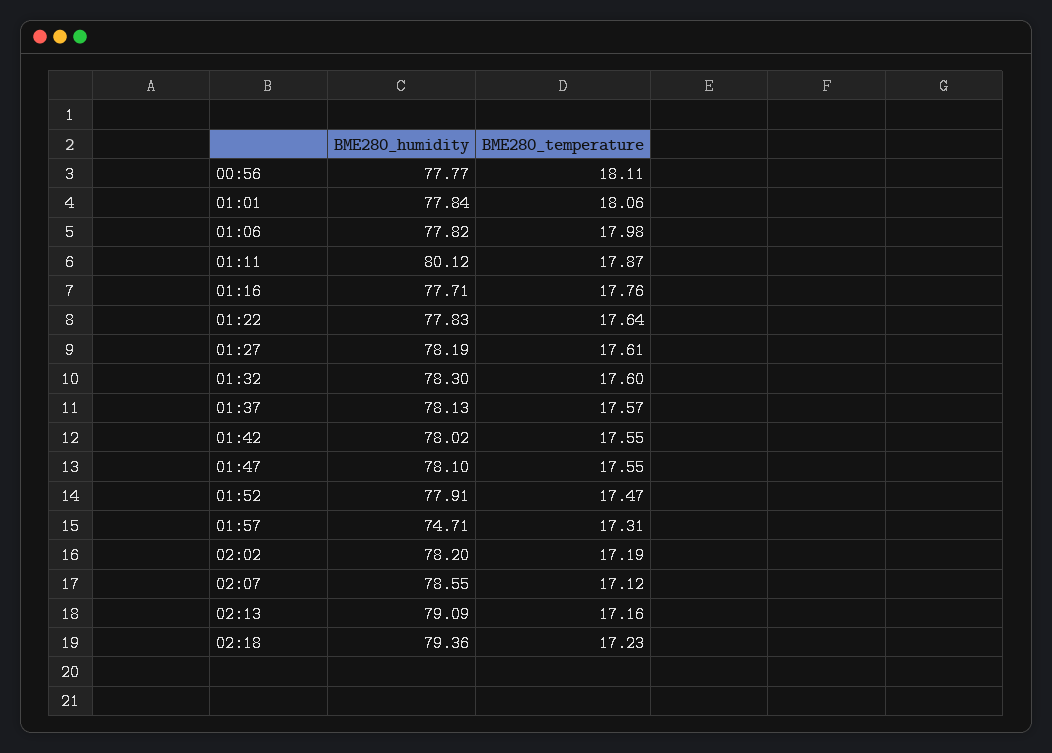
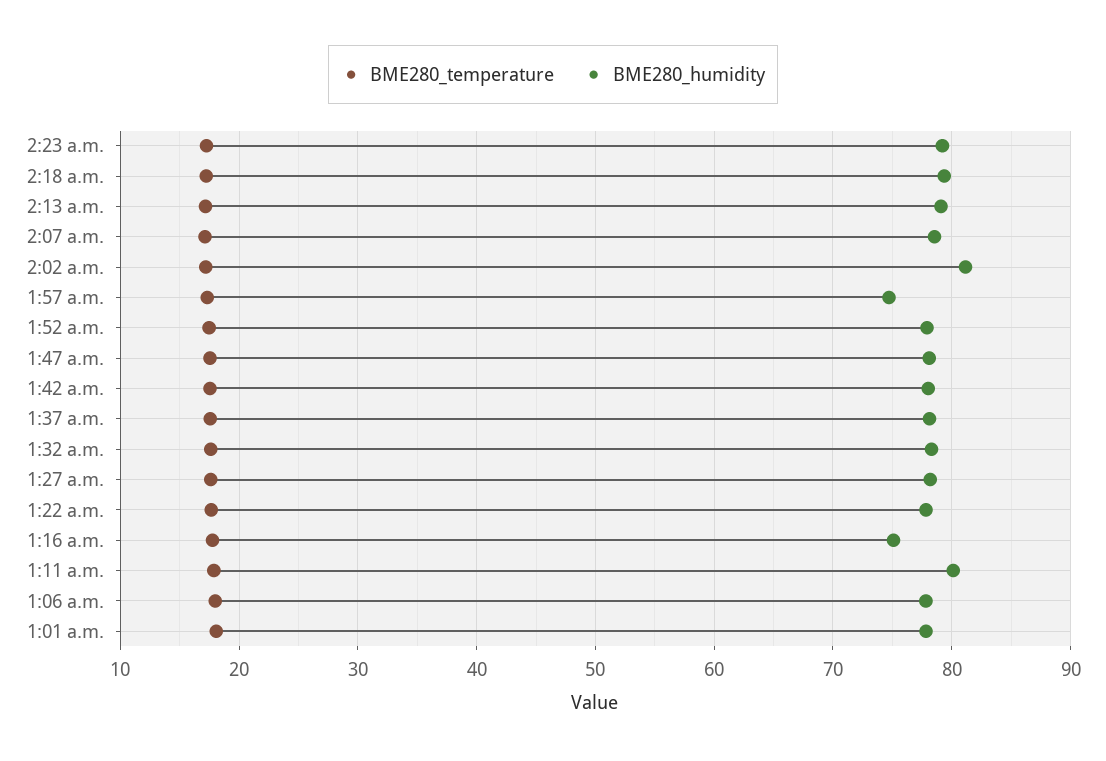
BME280_humidity, 00:56: 77.77 -> none
BME280_temperature, 00:56: 18.11 -> none
BME280_humidity, 01:16: 77.71 -> 75
BME280_humidity, 02:02: 78.2 -> 81
BME280_temperature, 2:23 a.m.: none -> 17
BME280_humidity, 2:23 a.m.: none -> 79

